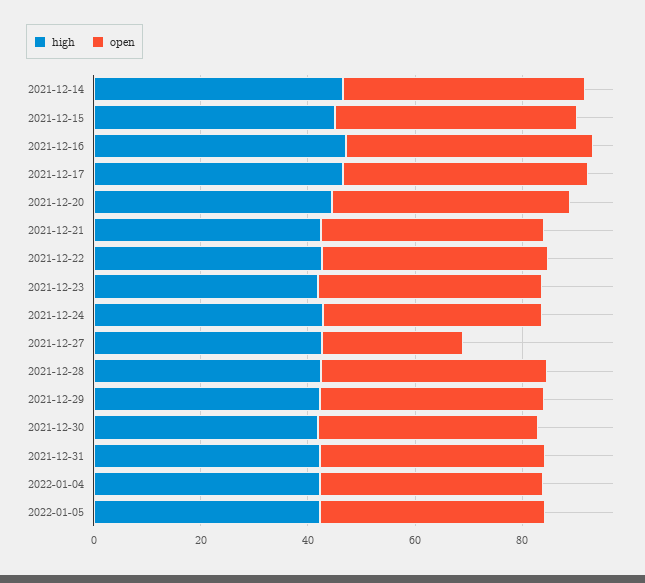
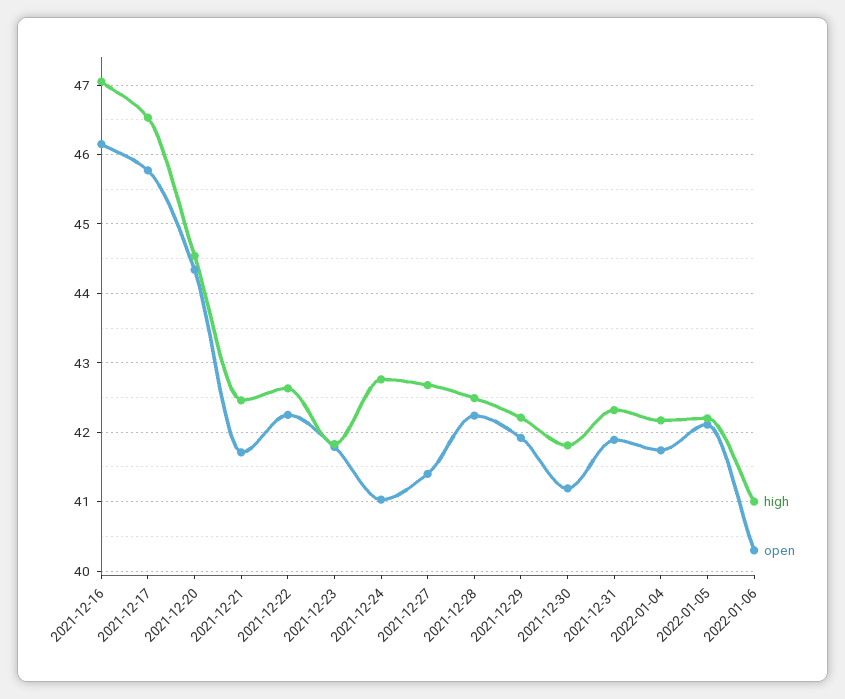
high, 2021-12-14: 45 -> none
open, 2021-12-14: 45 -> none
high, 2021-12-15: 45 -> none
open, 2021-12-15: 45 -> none
open, 2021-12-27: 25 -> 41.4
high, 2022-01-06: none -> 41
open, 2022-01-06: none -> 40.3

